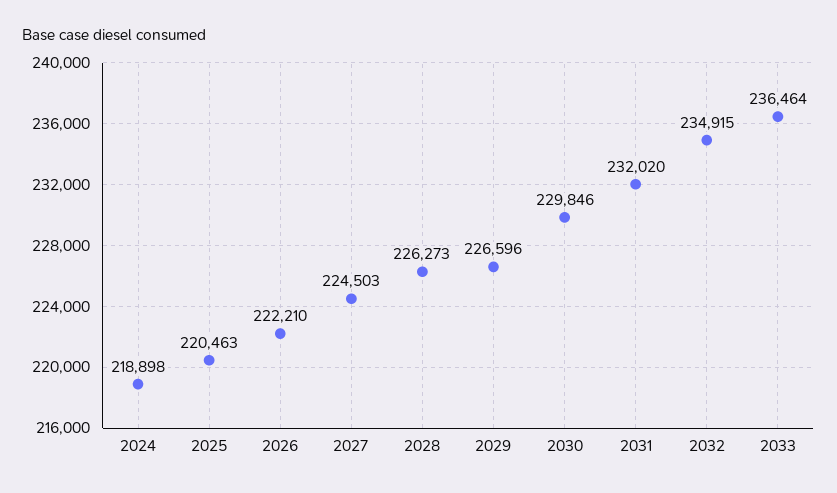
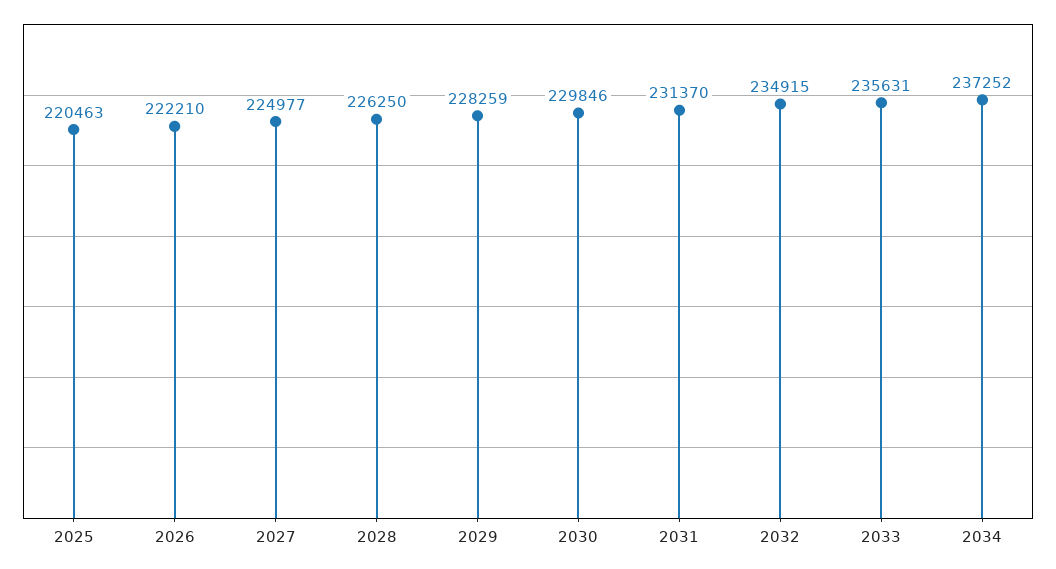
2024: 218898 -> none
2027: 224503 -> 224977
2028: 226273 -> 226250
2029: 226596 -> 228259
2031: 232020 -> 231370
2033: 236464 -> 235631
2034: none -> 237252

